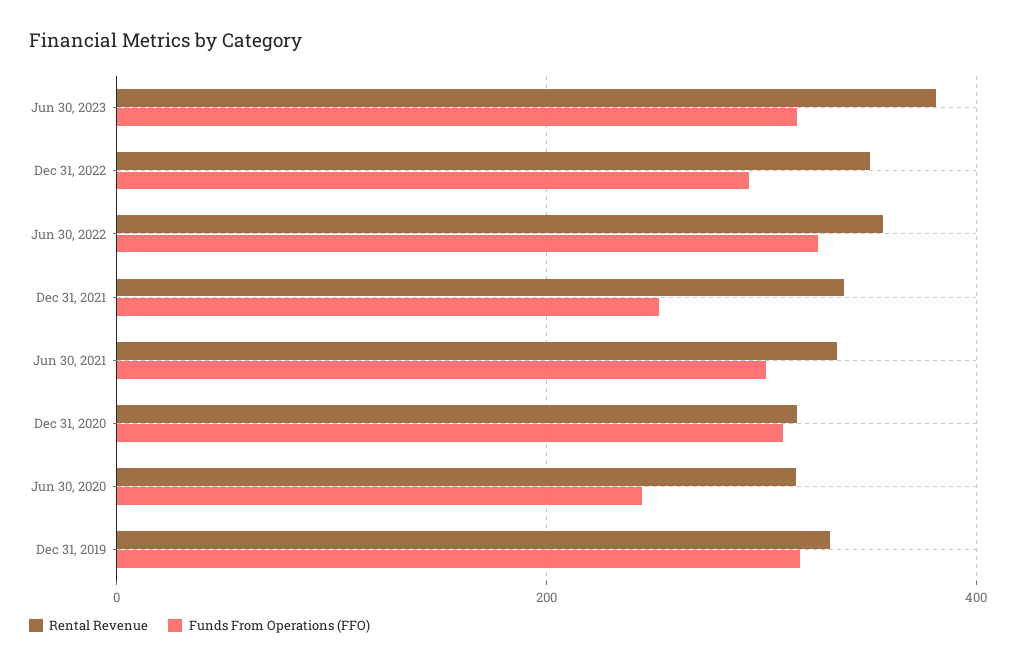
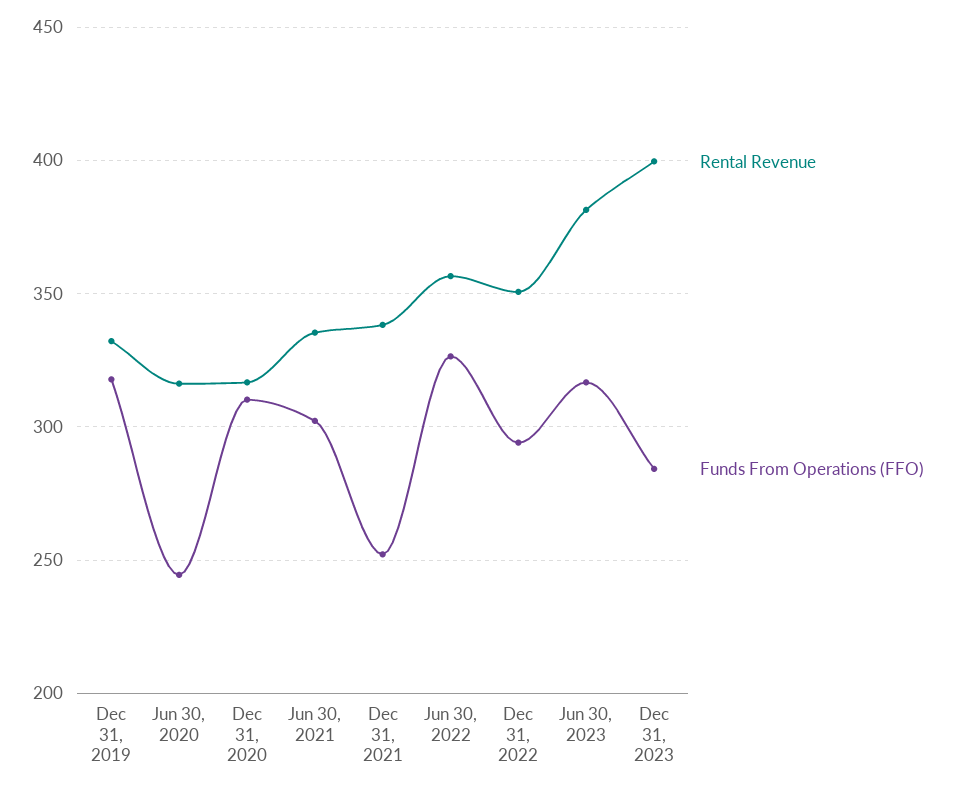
Rental Revenue, Dec 31, 2023: none -> 400
Funds From Operations (FFO), Dec 31, 2023: none -> 285

